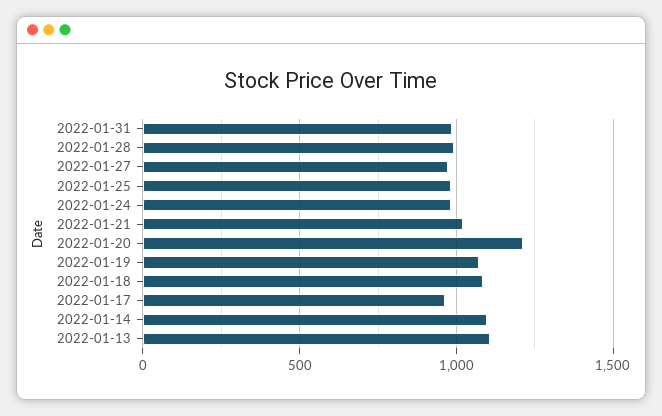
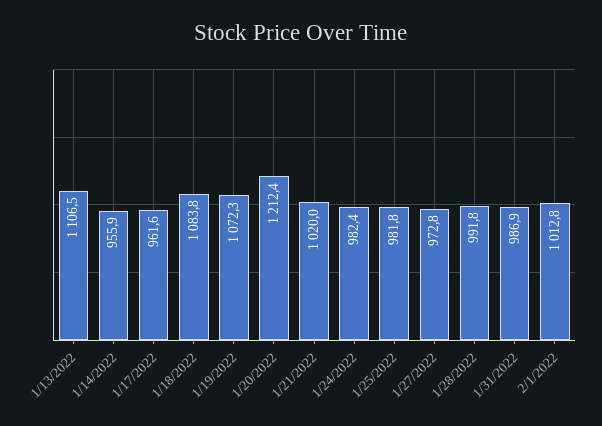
2022-01-14: 1100 -> 955.9
2/1/2022: none -> 1012.8

